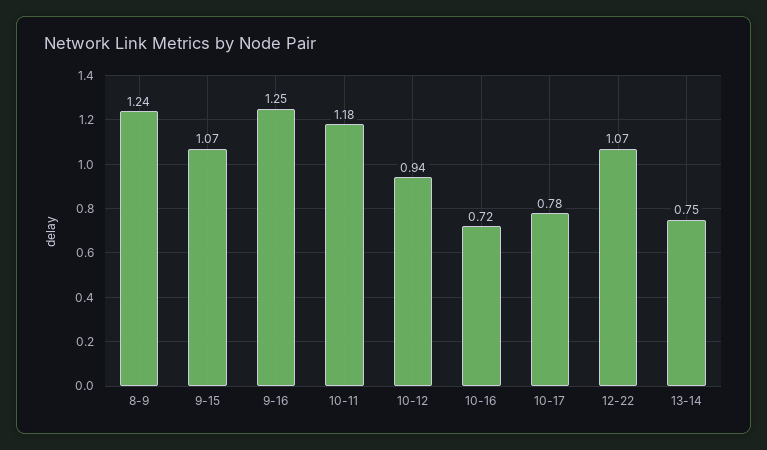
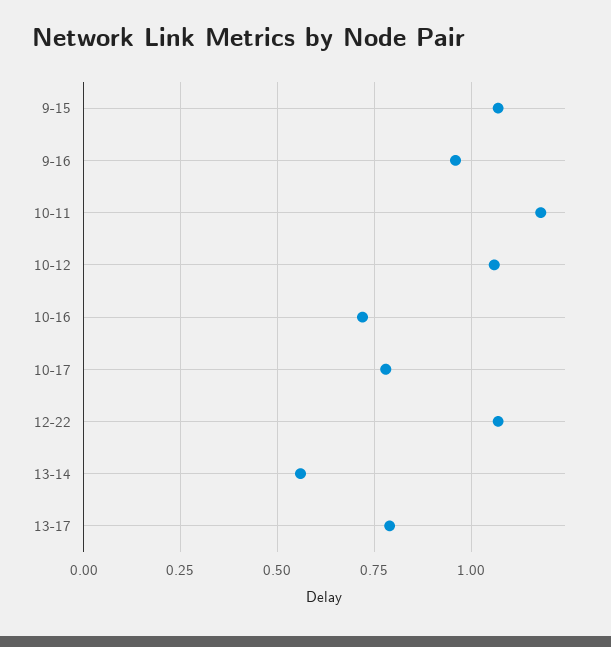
8-9: 1.24 -> none
9-16: 1.25 -> 0.95
10-12: 0.94 -> 1.05
13-14: 0.75 -> 0.55
13-17: none -> 0.8

